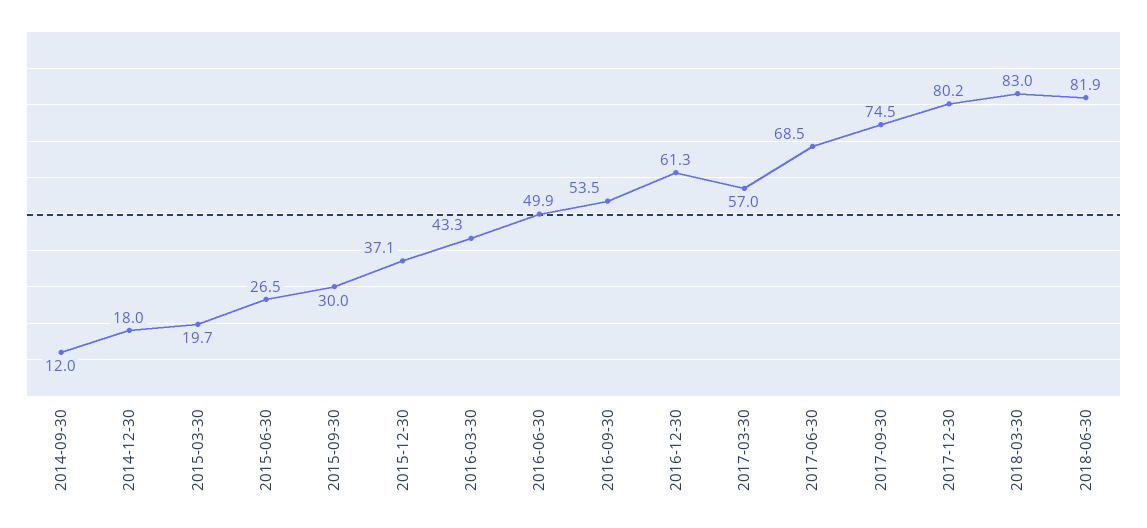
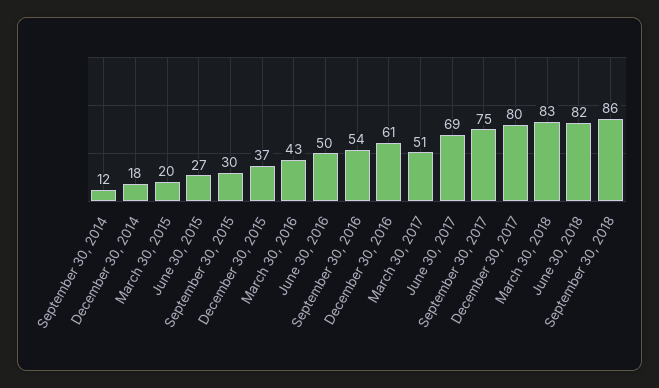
2017-03-30: 57 -> 51
September 30, 2018: none -> 86

